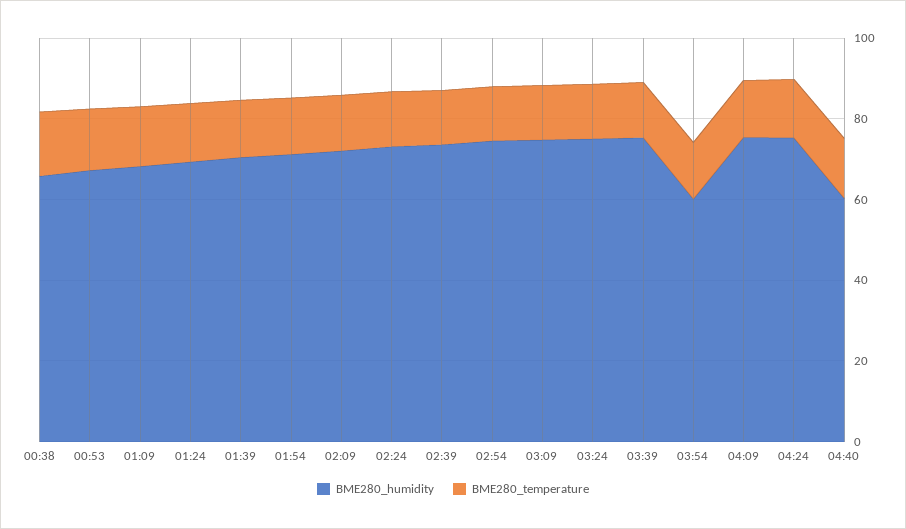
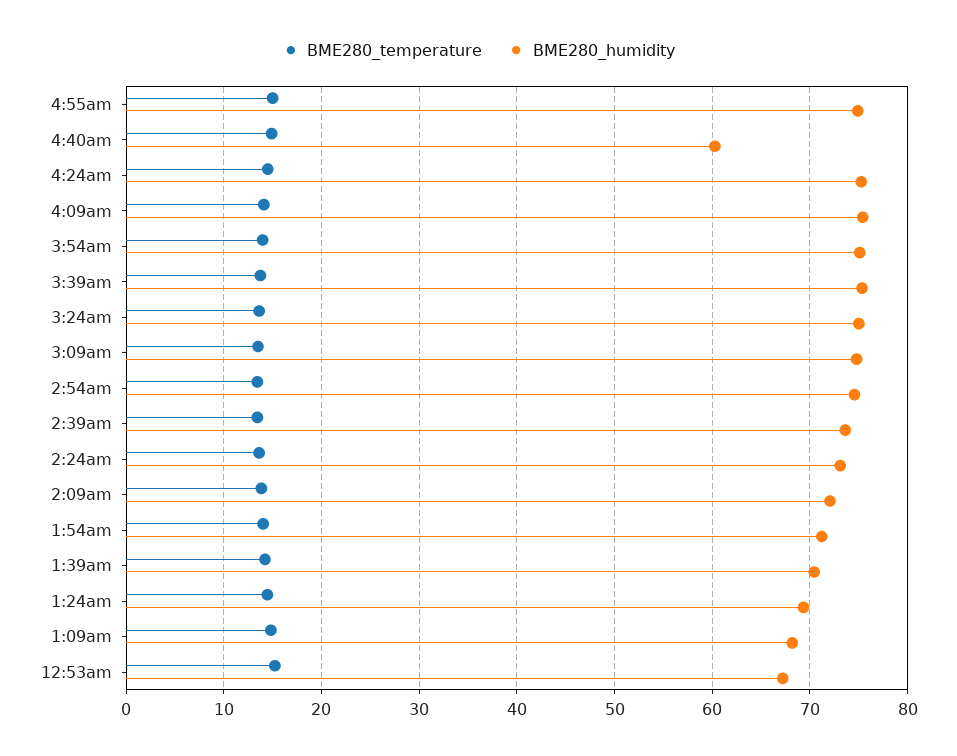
BME280_humidity, 00:38: 65 -> none
BME280_temperature, 00:38: 15 -> none
BME280_humidity, 03:54: 60 -> 75
BME280_temperature, 4:55am: none -> 15
BME280_humidity, 4:55am: none -> 75

